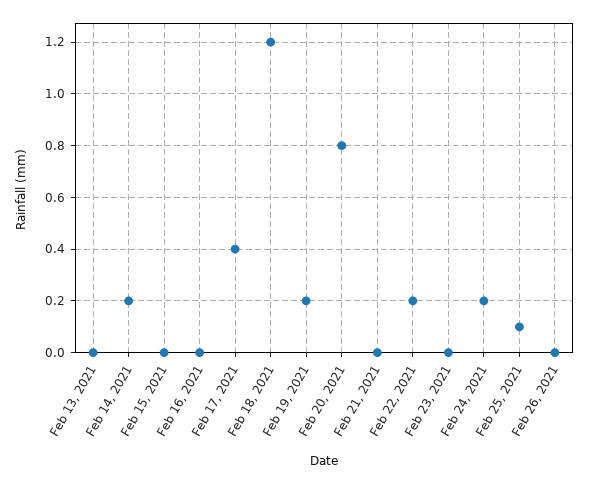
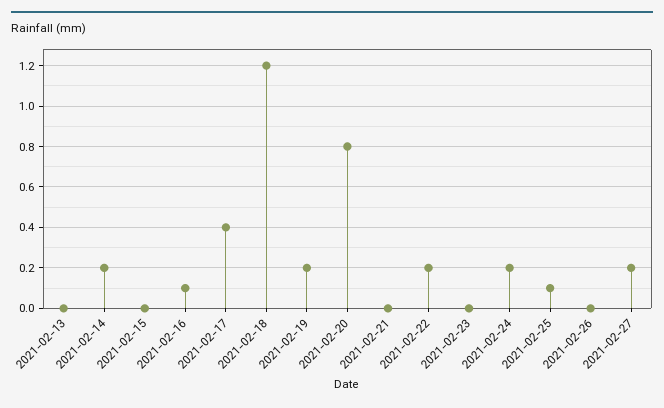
Feb 16, 2021: 0 -> 0.1
2021-02-27: none -> 0.2

